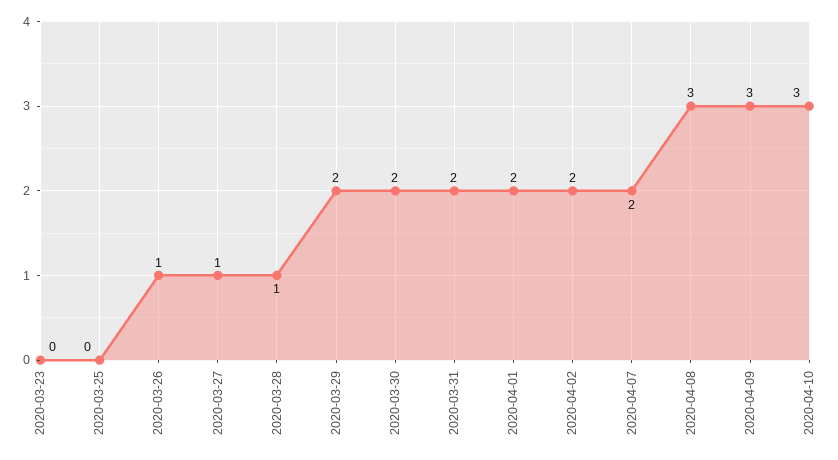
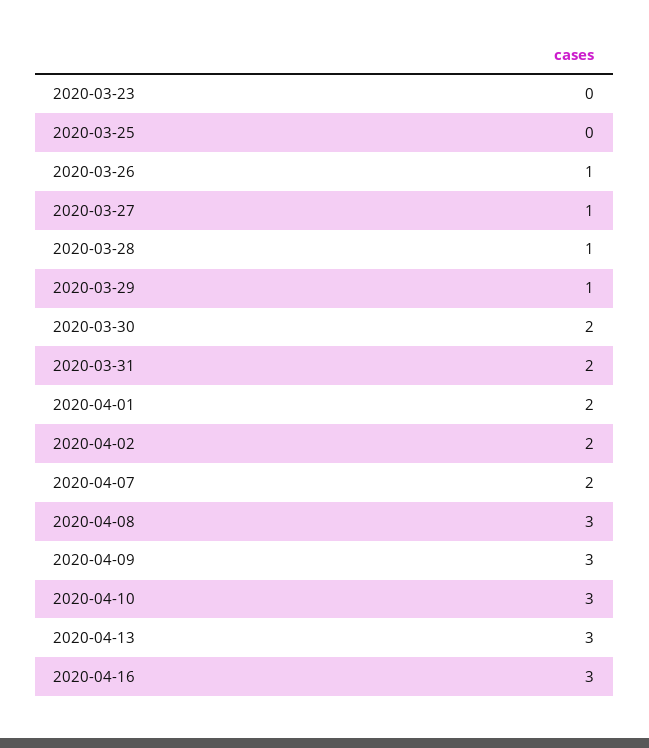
2020-03-29: 2 -> 1
2020-04-13: none -> 3
2020-04-16: none -> 3

